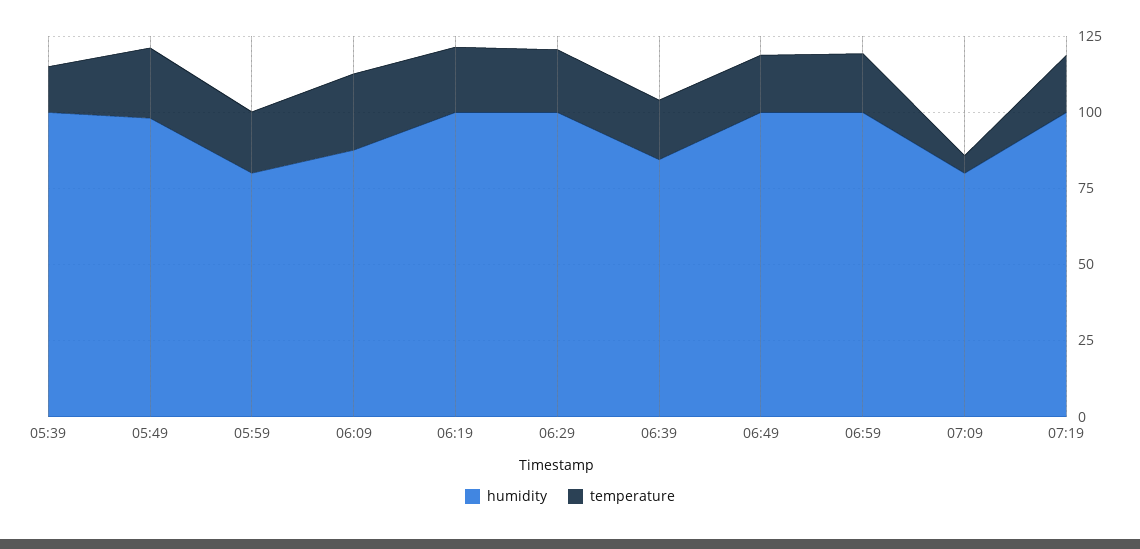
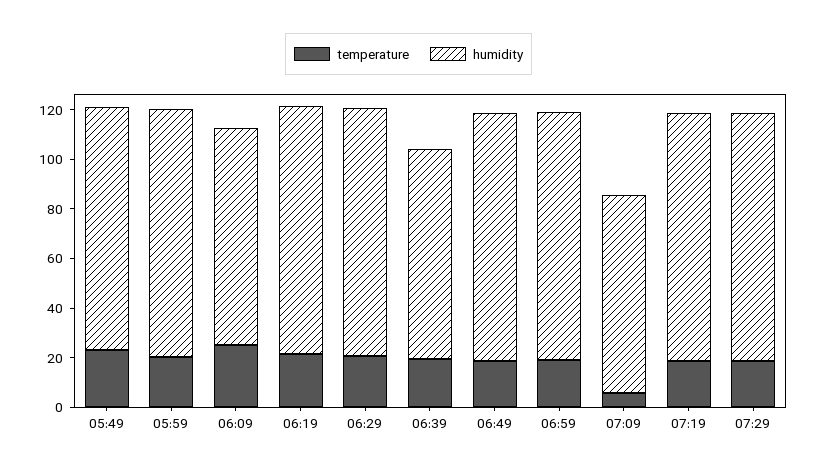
humidity, 05:39: 100 -> none
temperature, 05:39: 15 -> none
humidity, 05:59: 80 -> 100
temperature, 07:29: none -> 20
humidity, 07:29: none -> 100

